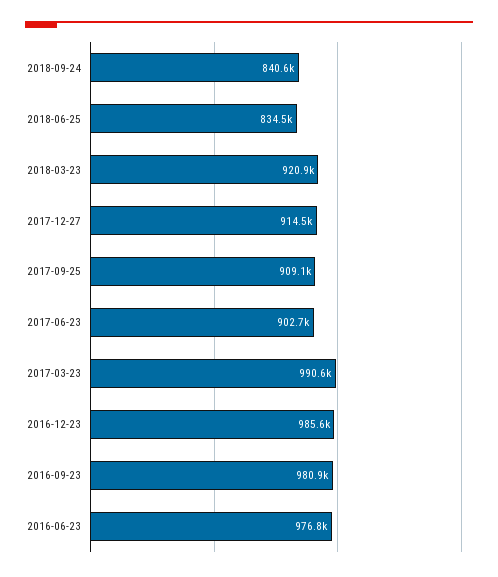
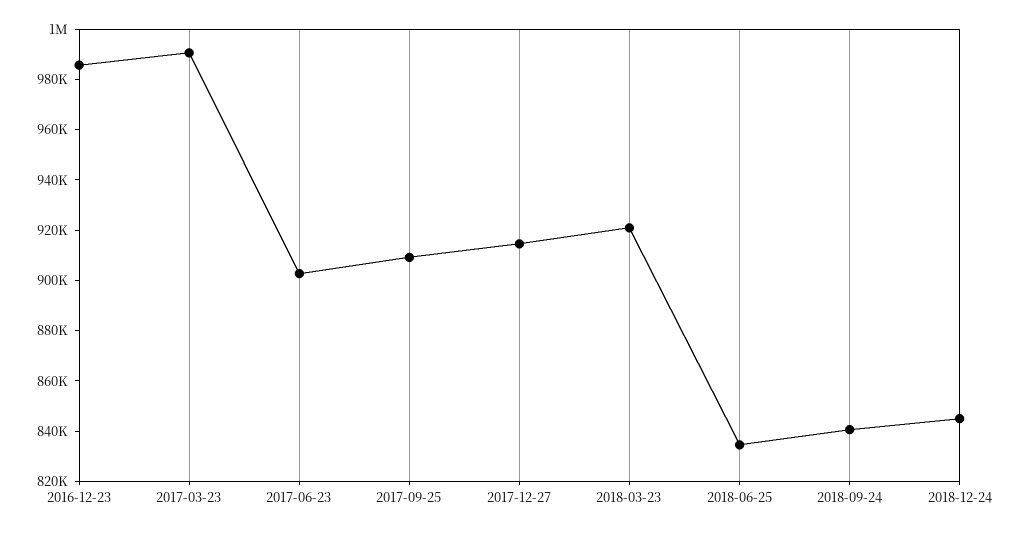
2016-09-23: 980900 -> none
2016-06-23: 976800 -> none
2018-12-24: none -> 845000

